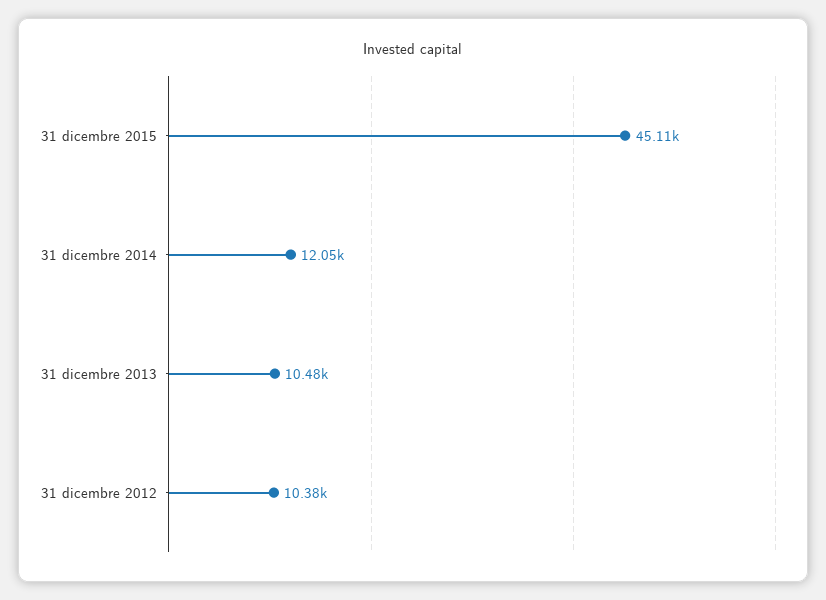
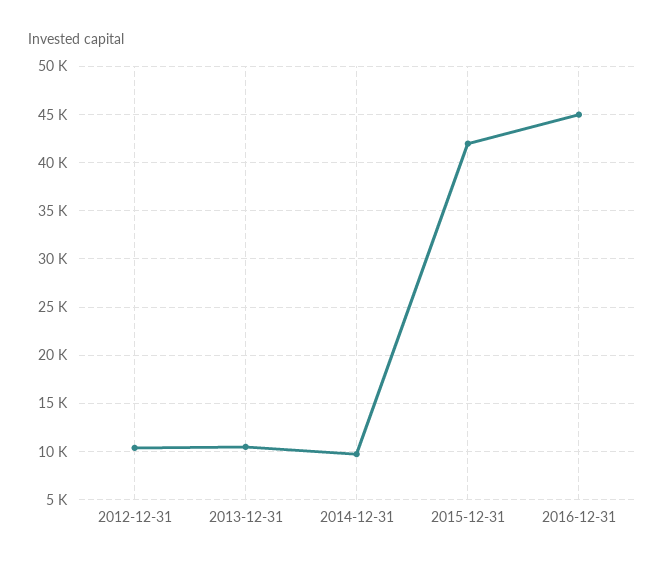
31 dicembre 2015: 45110 -> 42000
31 dicembre 2014: 12050 -> 10000
2016-12-31: none -> 45000

